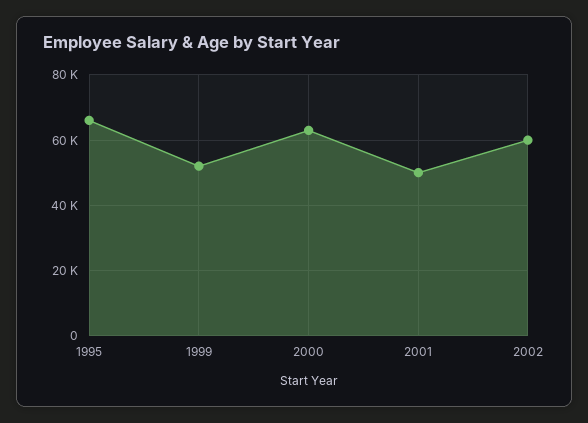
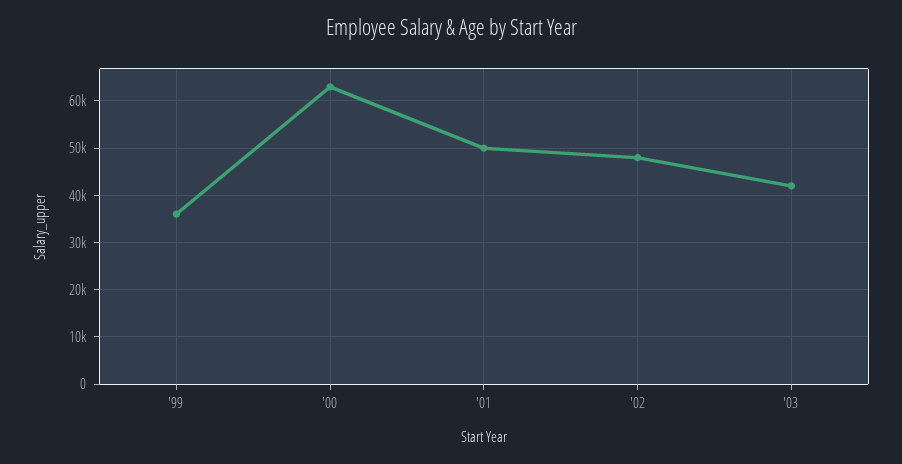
1995: 66000 -> none
1999: 52000 -> 36000
2002: 60000 -> 48000
'03: none -> 42000

